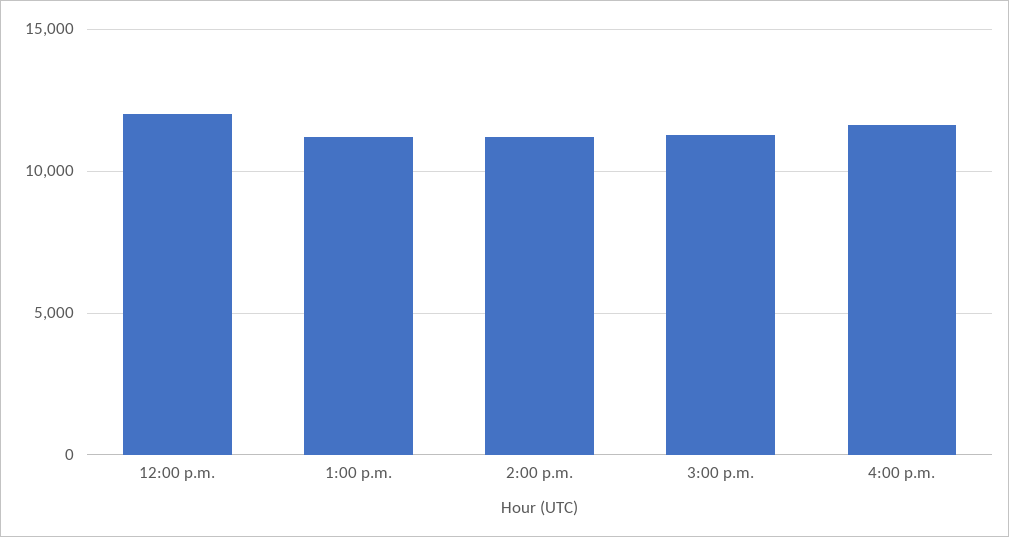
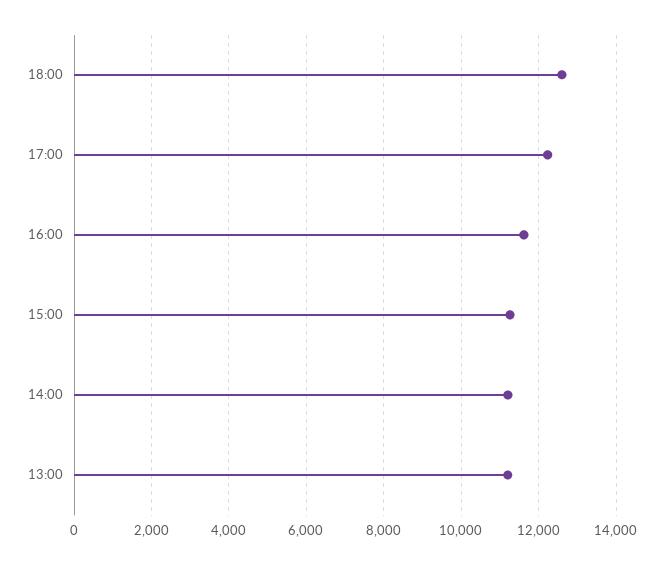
12:00 p.m.: 12000 -> none
18:00: none -> 12600
17:00: none -> 12200

